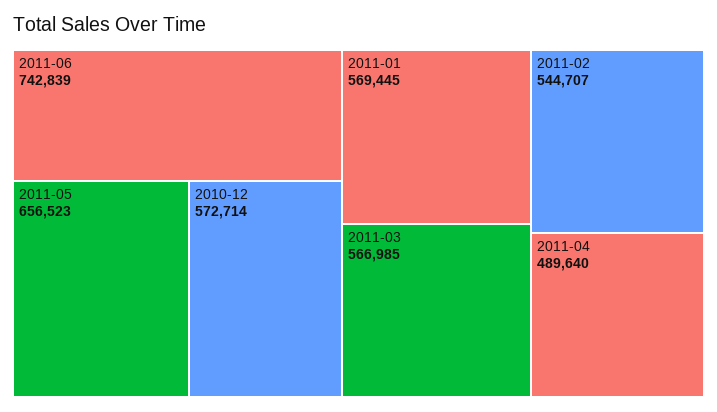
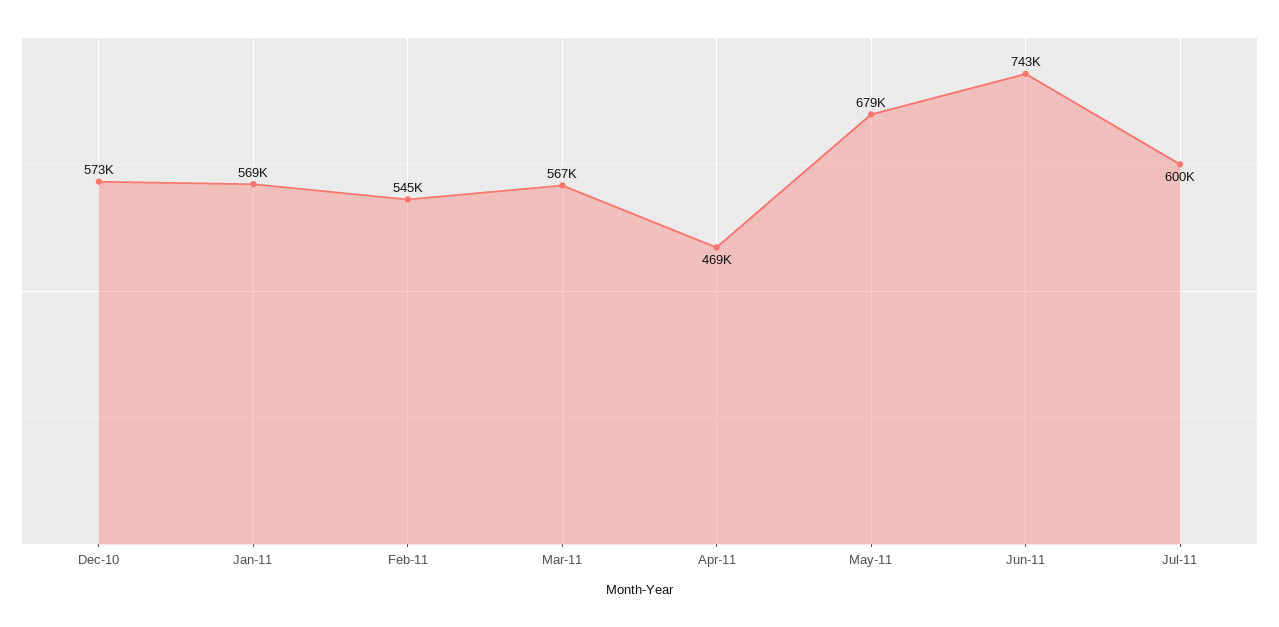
2011-05: 656523 -> 679000
2011-04: 489640 -> 469000
Jul-11: none -> 600000

